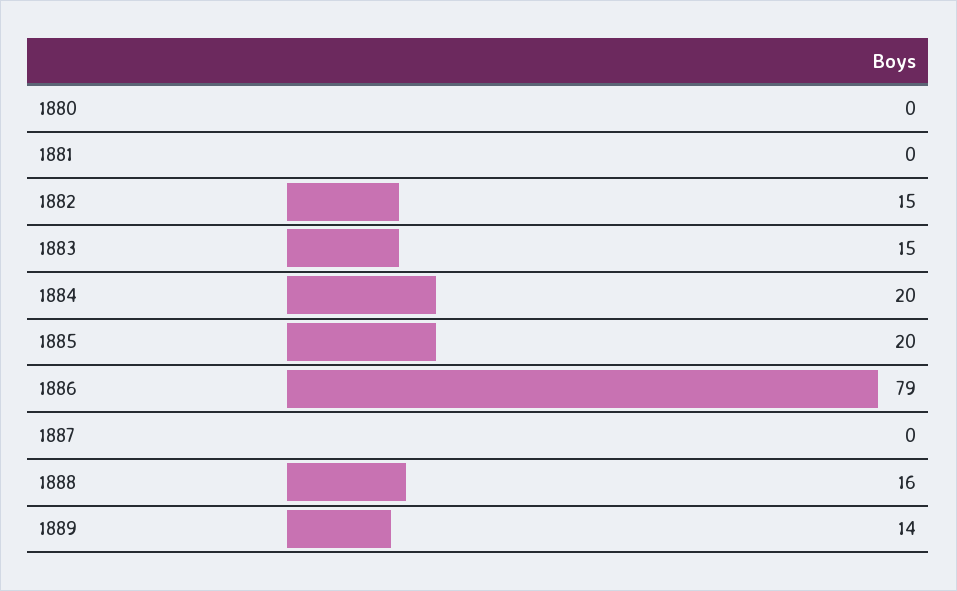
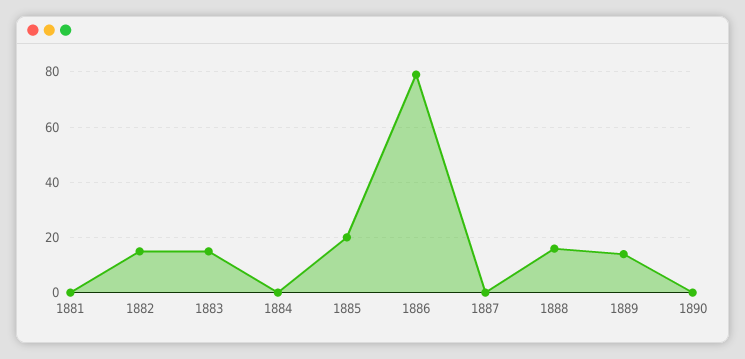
1880: 0 -> none
1884: 20 -> 0
1890: none -> 0

